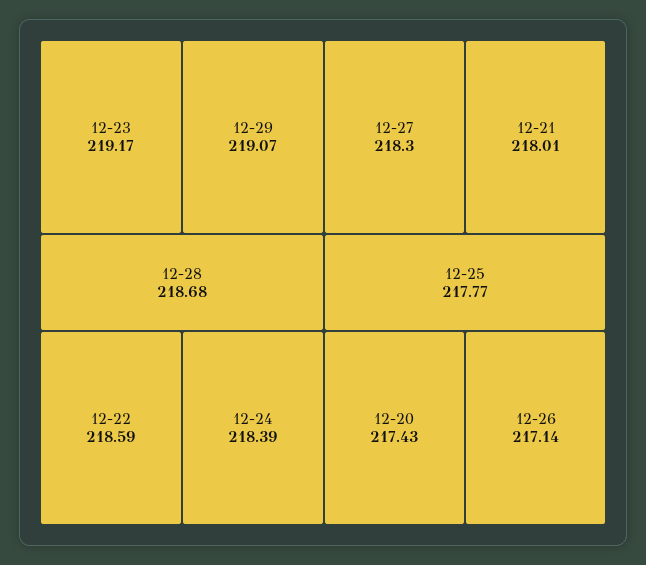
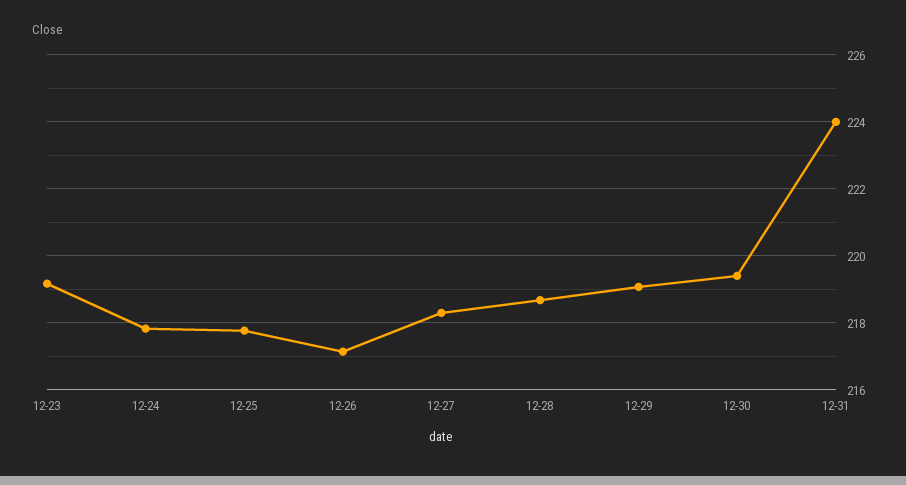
12-22: 218.59 -> none
12-24: 218.39 -> 217.8
12-21: 218.01 -> none
12-20: 217.43 -> none
12-30: none -> 219.4
12-31: none -> 224

